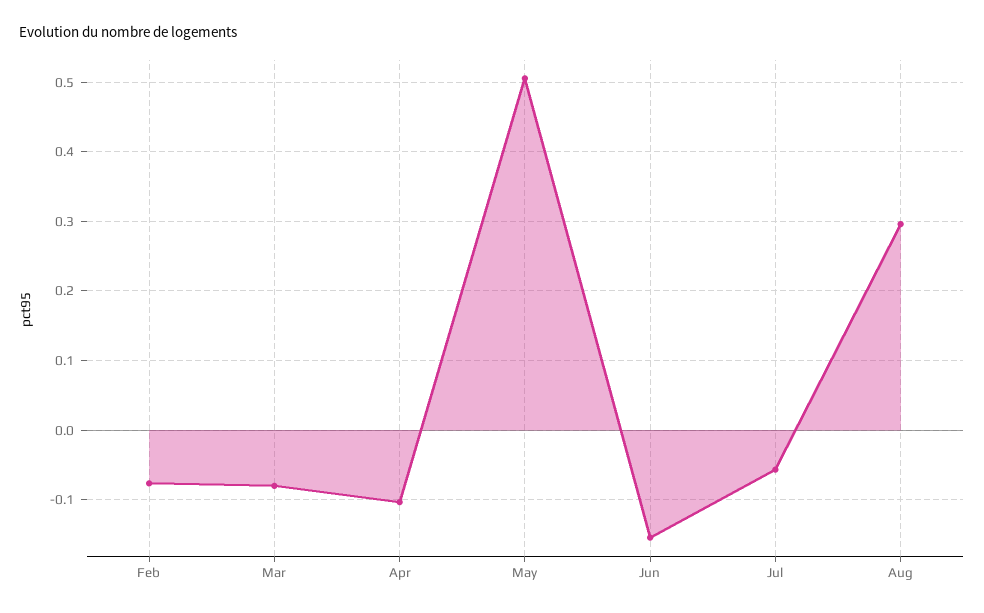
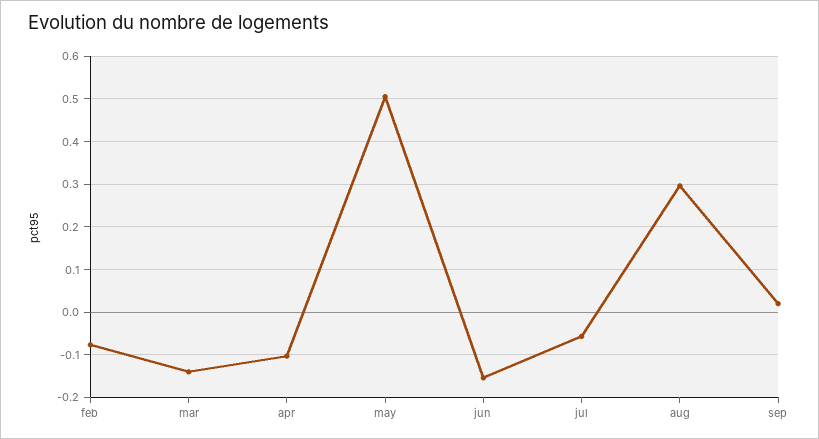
Mar: -0.08 -> -0.14
sep: none -> 0.02

